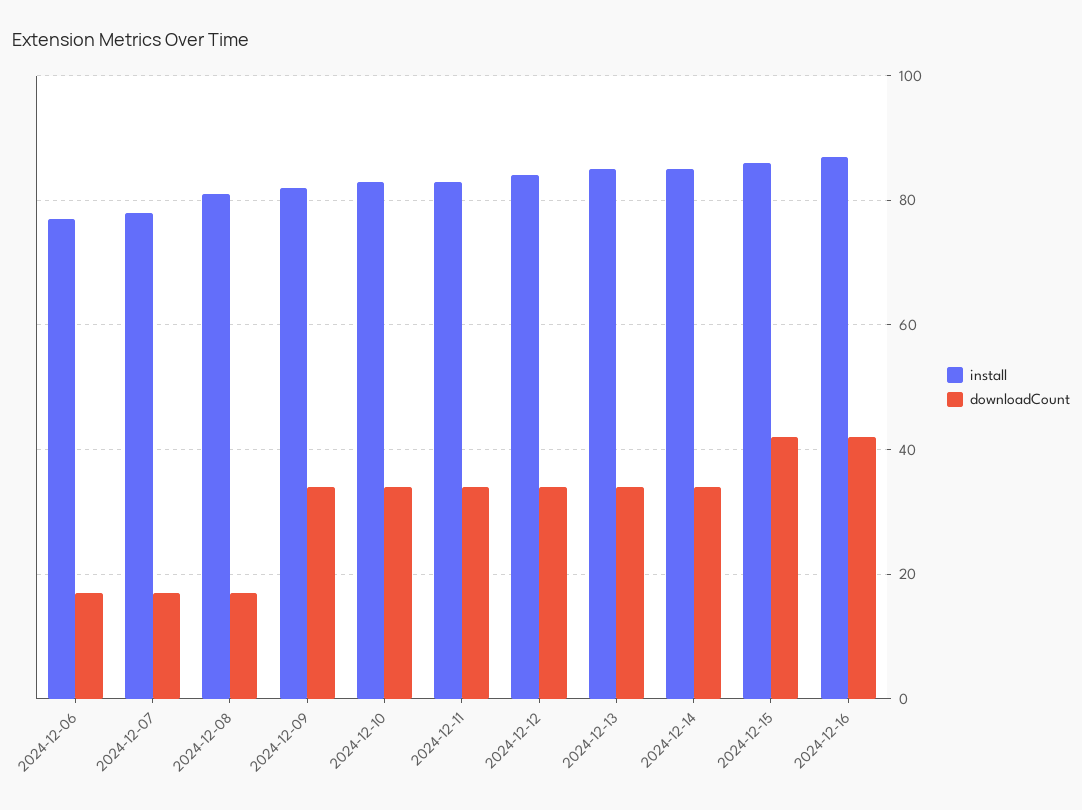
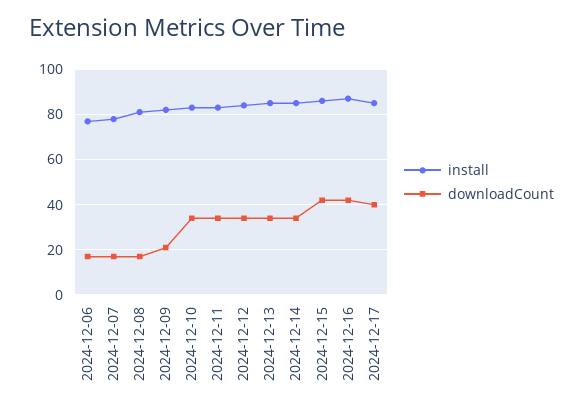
downloadCount, 2024-12-09: 35 -> 20
install, 2024-12-17: none -> 85
downloadCount, 2024-12-17: none -> 40

